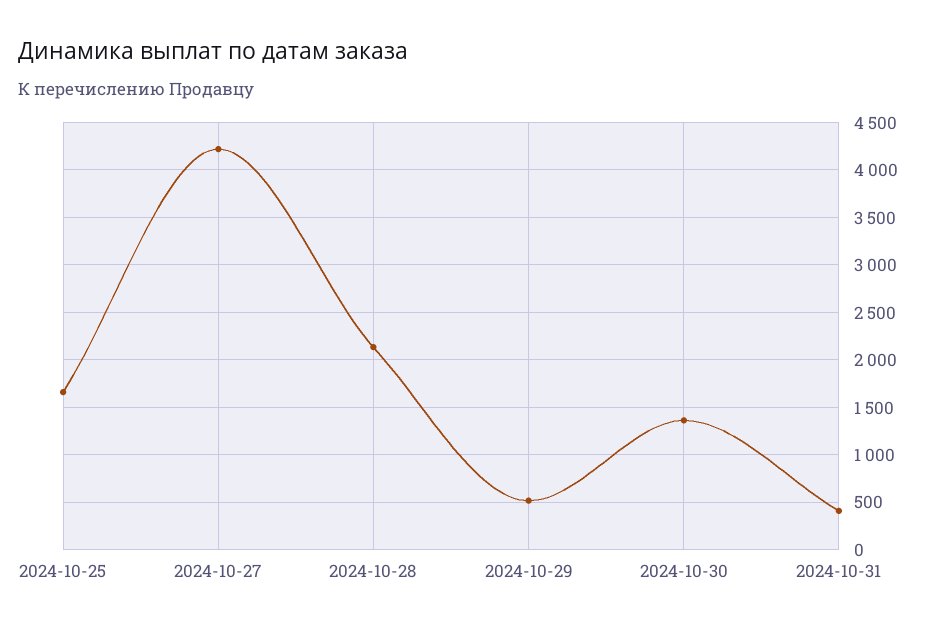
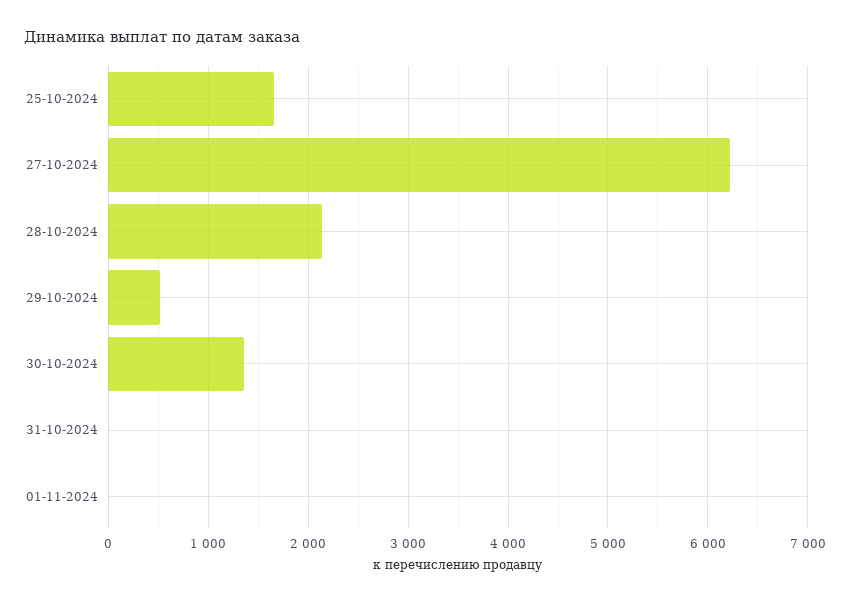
2024-10-27: 4200 -> 6200
2024-10-31: 400 -> 0
01-11-2024: none -> 0

